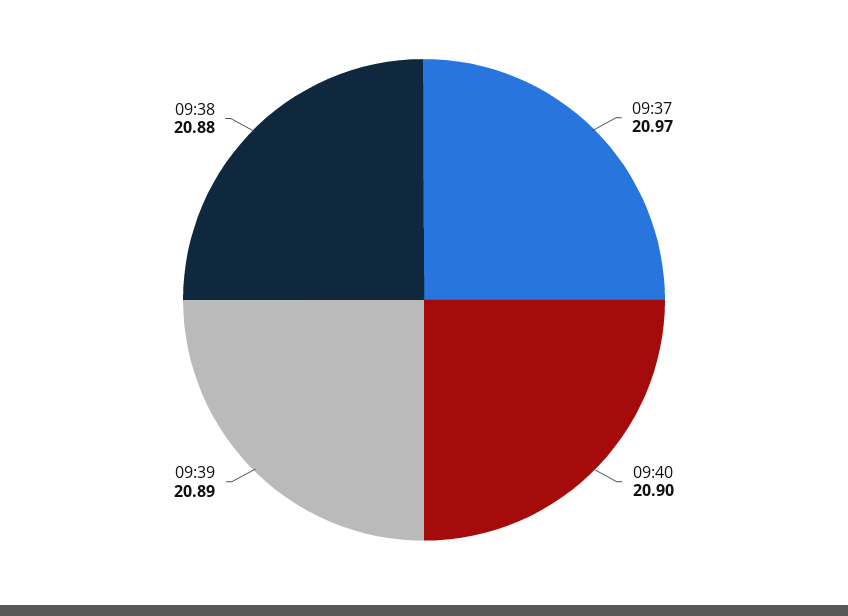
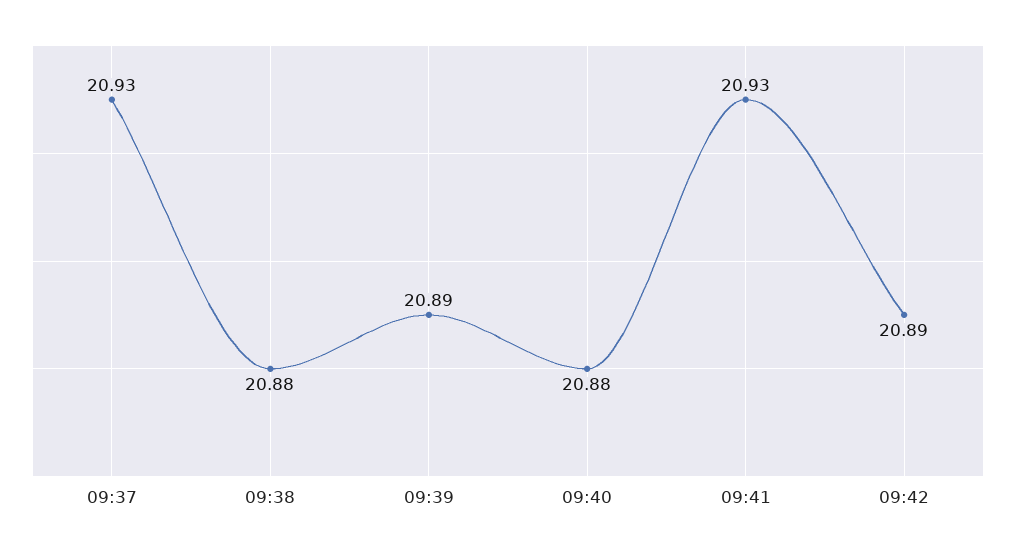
09:37: 20.97 -> 20.93
09:40: 20.9 -> 20.88
09:41: none -> 20.93
09:42: none -> 20.89

